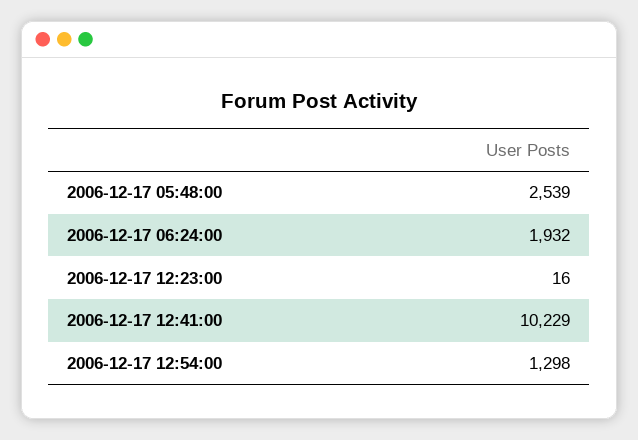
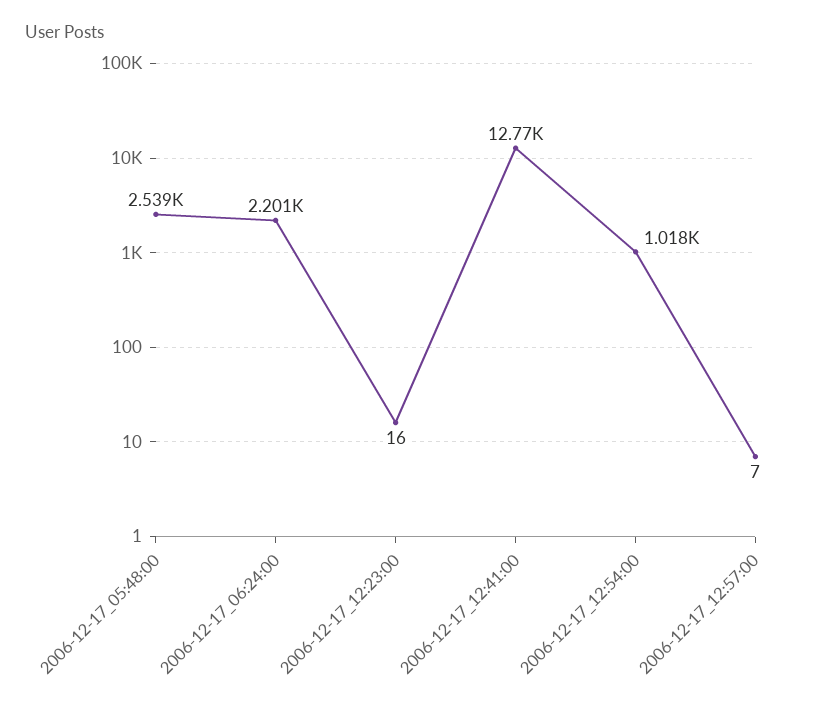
2006-12-17 06:24:00: 1932 -> 2201
2006-12-17 12:41:00: 10229 -> 12770
2006-12-17 12:54:00: 1298 -> 1018
2006-12-17_12:57:00: none -> 7

